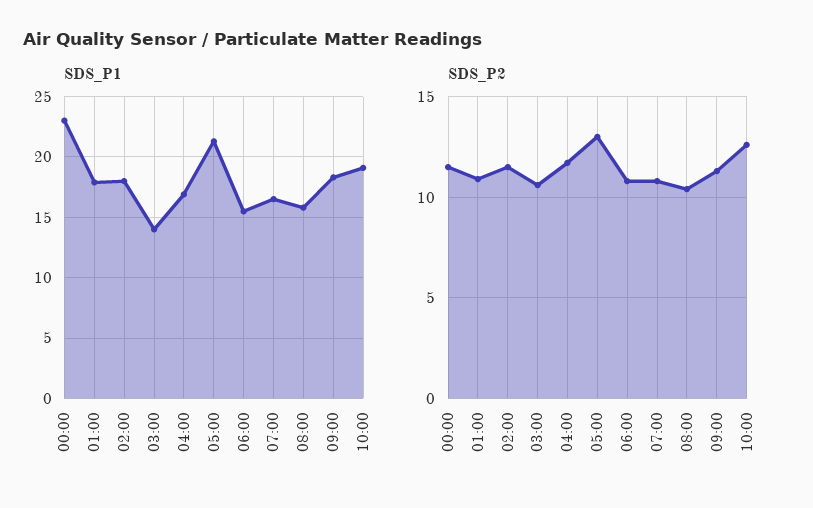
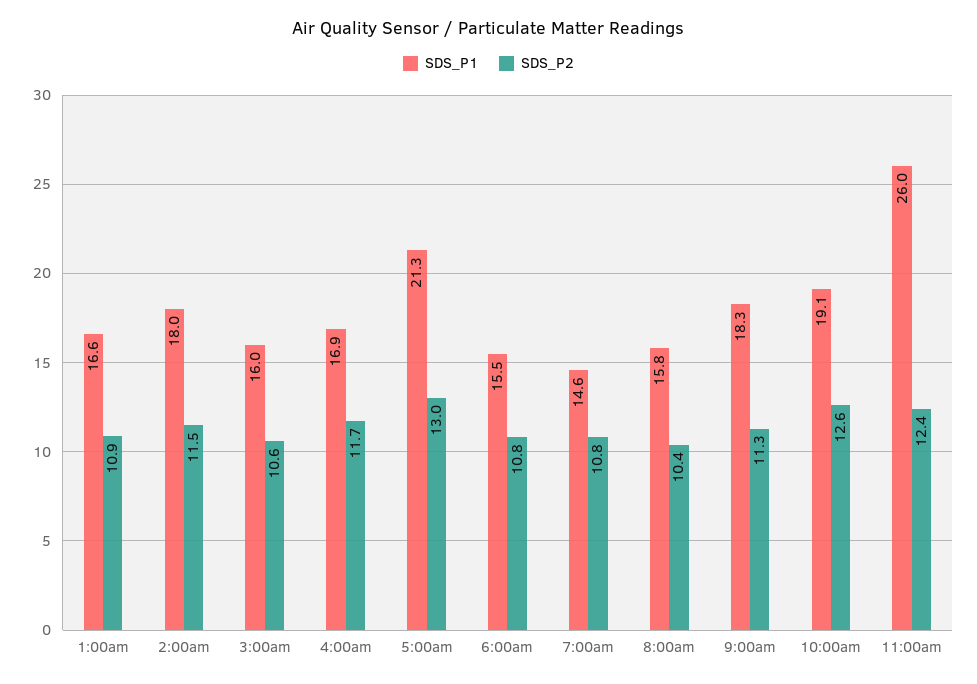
SDS_P1, 00:00: 23 -> none
SDS_P1, 01:00: 18 -> 16.6
SDS_P1, 03:00: 14 -> 16
SDS_P1, 07:00: 16.5 -> 14.6
SDS_P2, 00:00: 11.5 -> none
SDS_P1, 11:00am: none -> 26
SDS_P2, 11:00am: none -> 12.4

